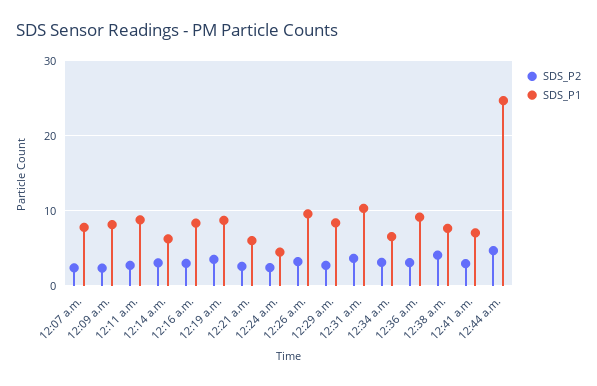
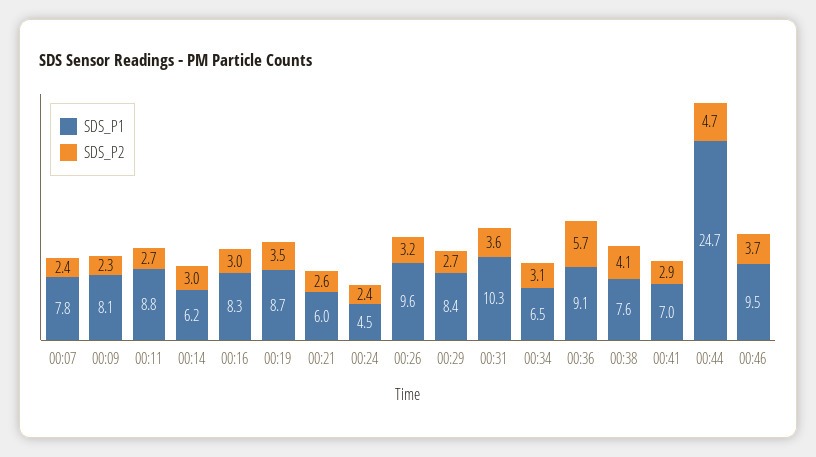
SDS_P2, 12:36 a.m.: 3 -> 5.7
SDS_P1, 00:46: none -> 9.5
SDS_P2, 00:46: none -> 3.7

